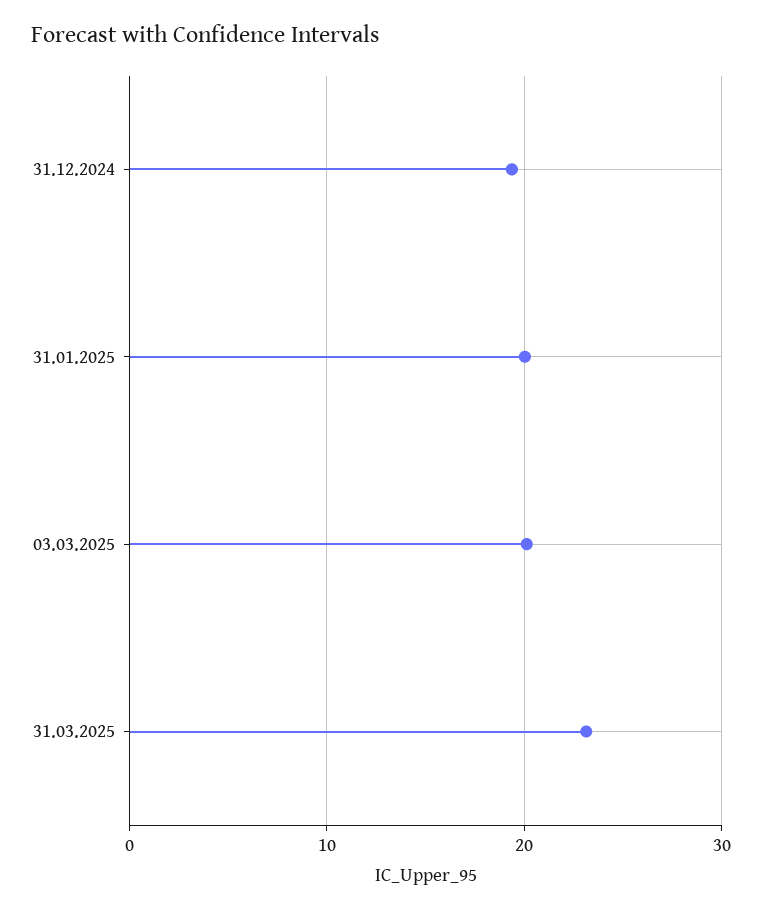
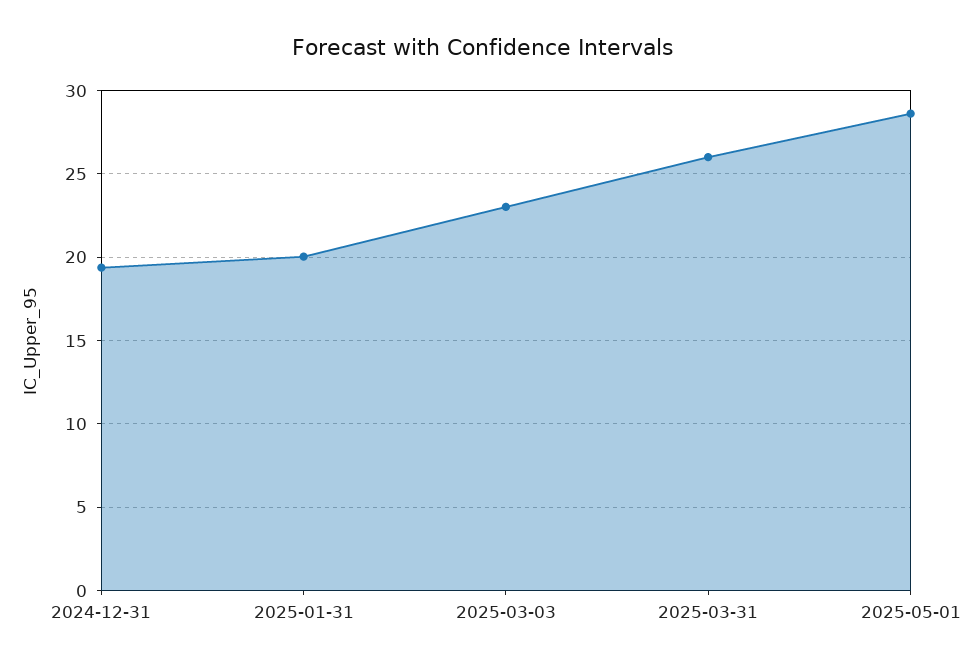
03.03.2025: 20 -> 23
31.03.2025: 23 -> 26
2025-05-01: none -> 28.5

